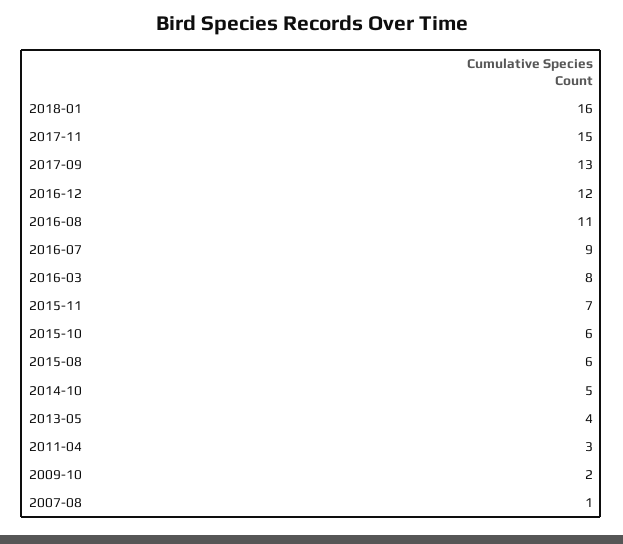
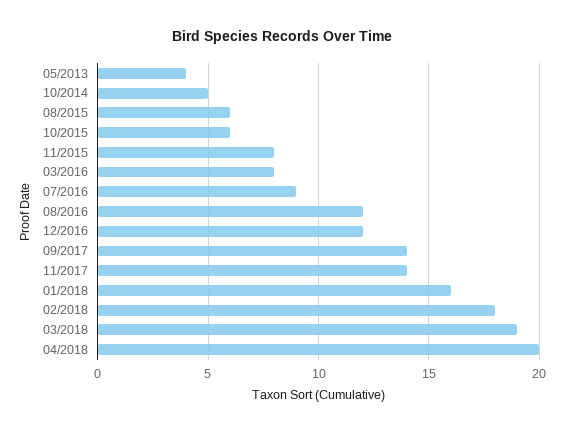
2017-11: 15 -> 14
2017-09: 13 -> 14
2016-08: 11 -> 12
2015-11: 7 -> 8
2011-04: 3 -> none
2009-10: 2 -> none
2007-08: 1 -> none
02/2018: none -> 18
03/2018: none -> 19
04/2018: none -> 20

